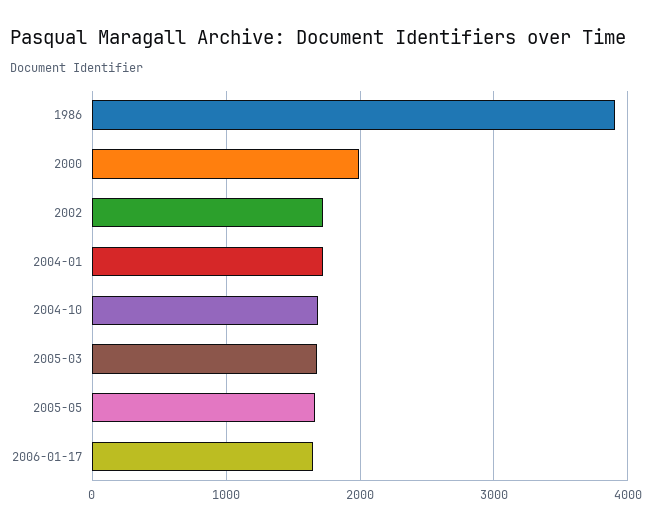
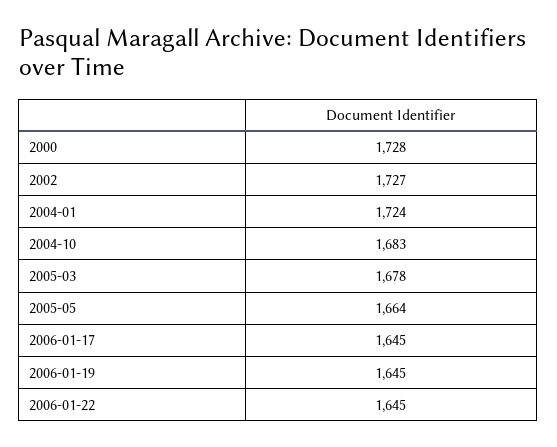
1986: 3900 -> none
2000: 2000 -> 1728
2006-01-19: none -> 1645
2006-01-22: none -> 1645

